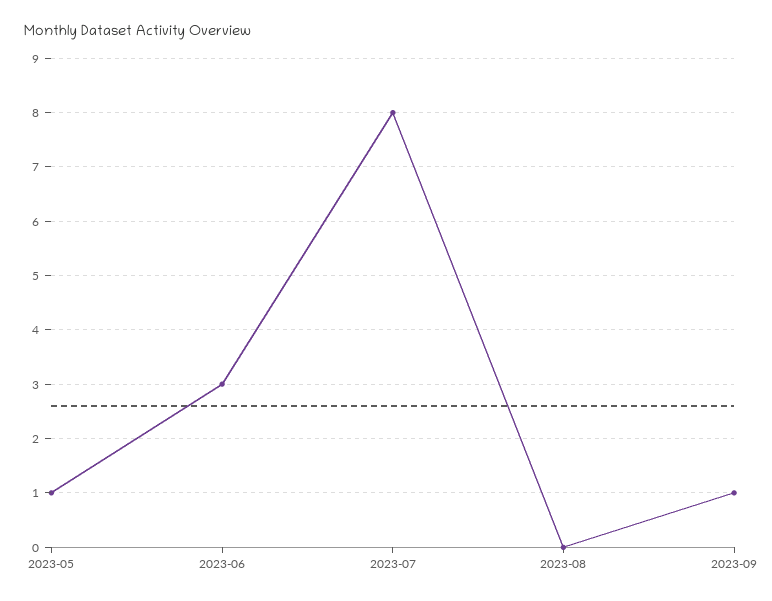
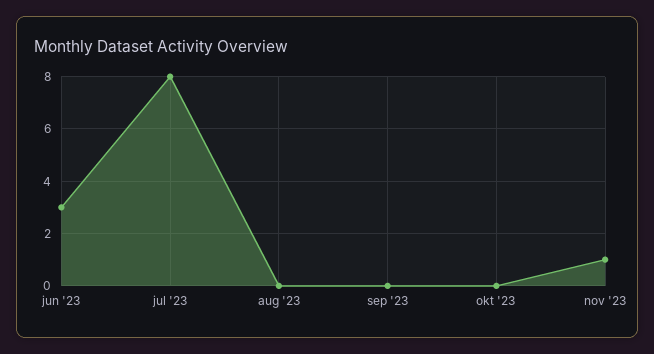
2023-05: 1 -> none
2023-09: 1 -> 0
okt '23: none -> 0
nov '23: none -> 1

